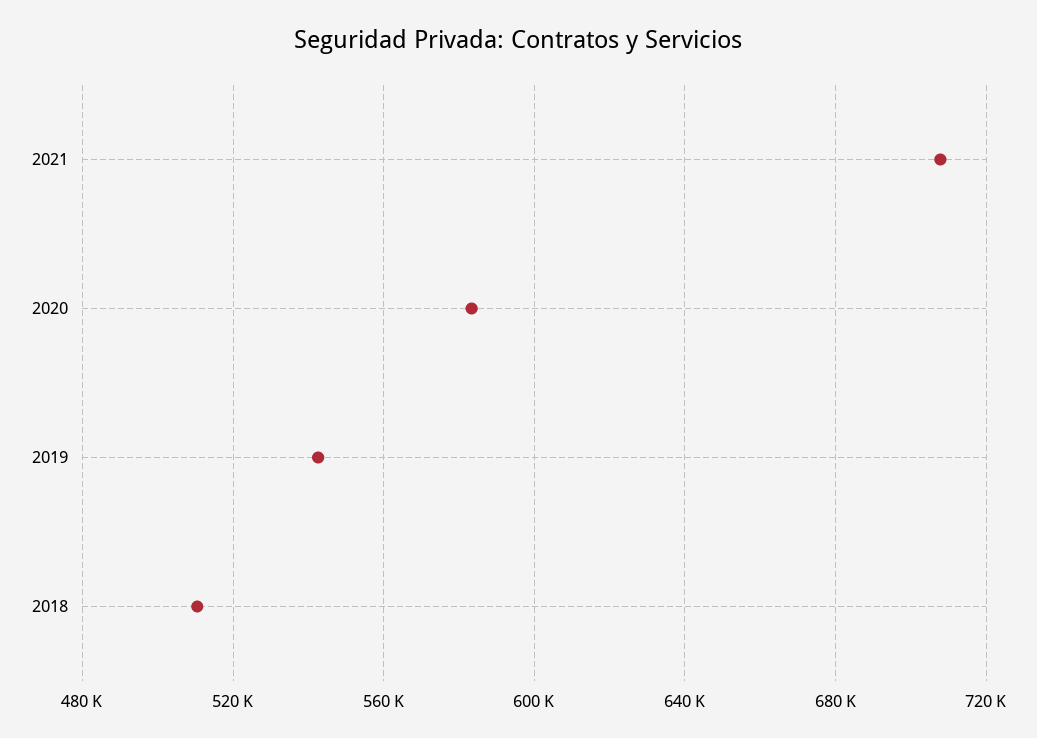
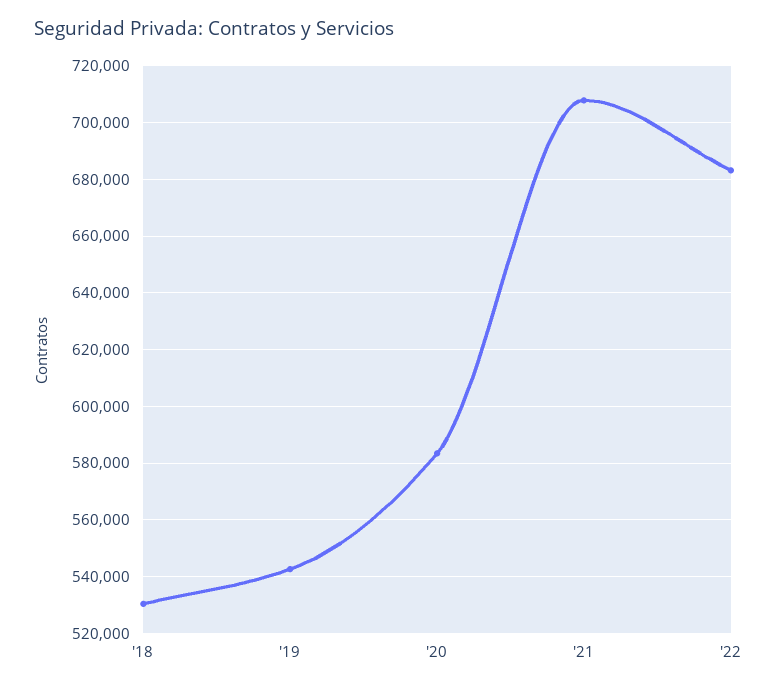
2018: 510000 -> 530000
'22: none -> 682500

